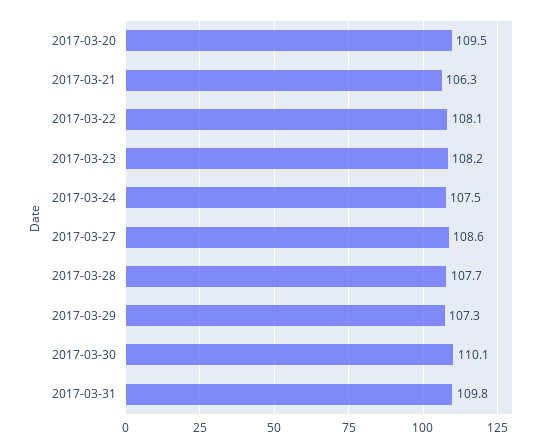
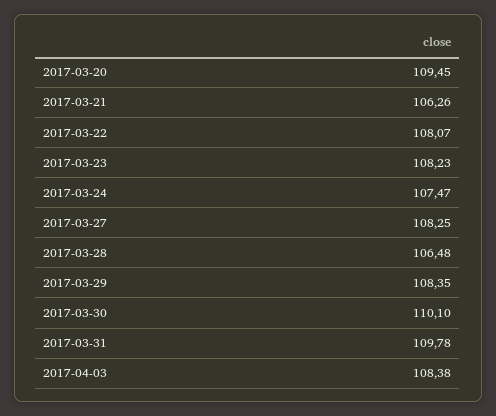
2017-03-27: 108.6 -> 108.25
2017-03-28: 107.7 -> 106.48
2017-03-29: 107.3 -> 108.35
2017-04-03: none -> 108.38

